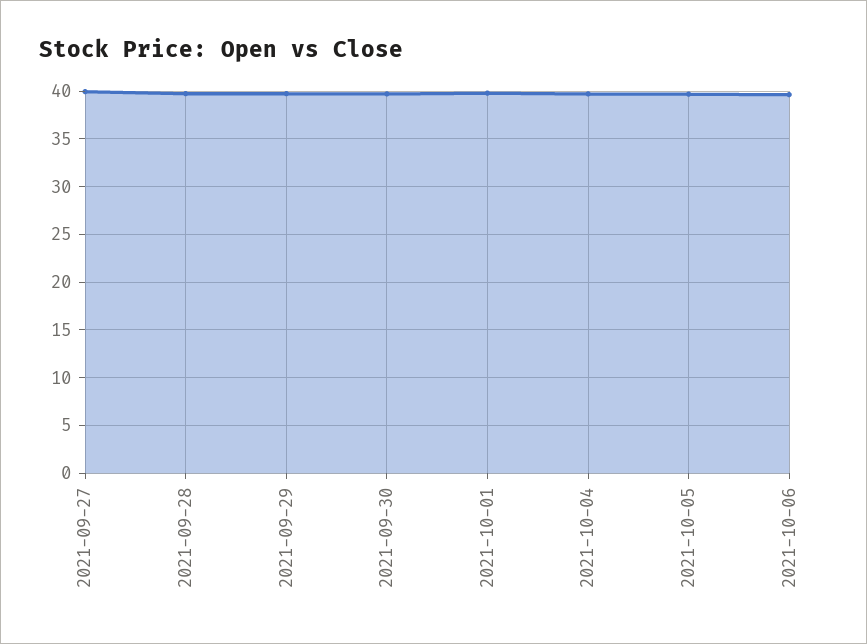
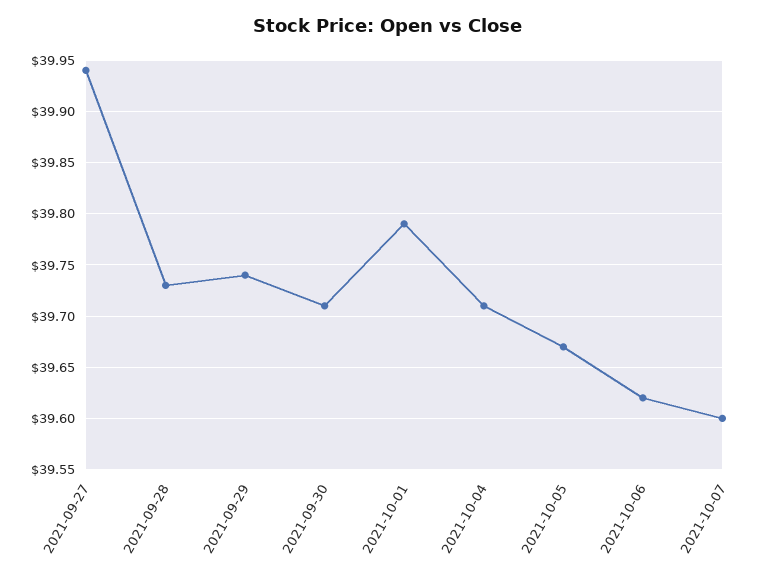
2021-10-07: none -> 39.6

